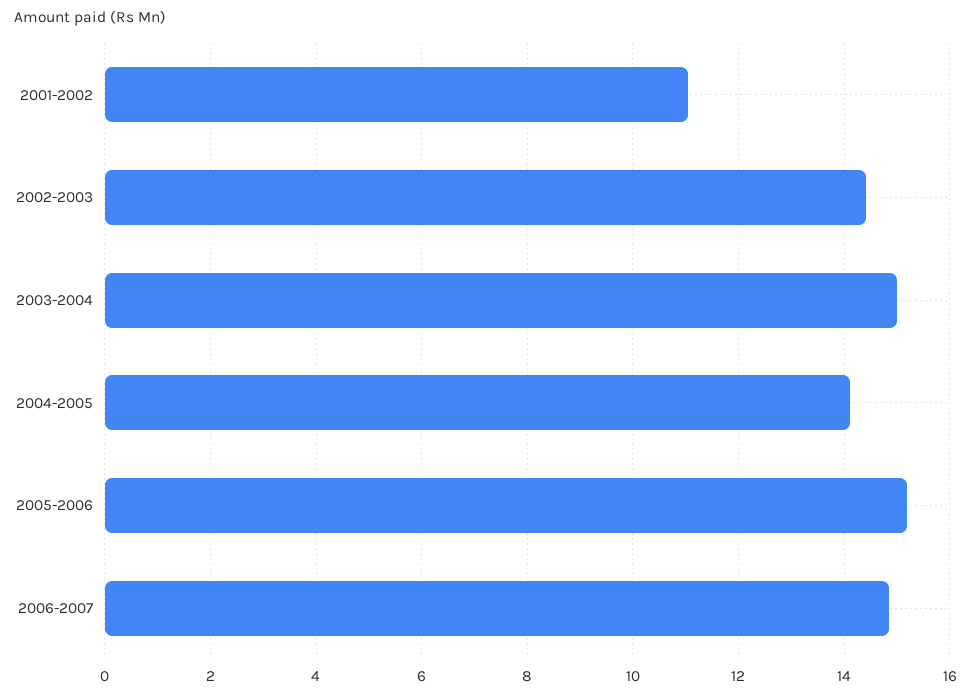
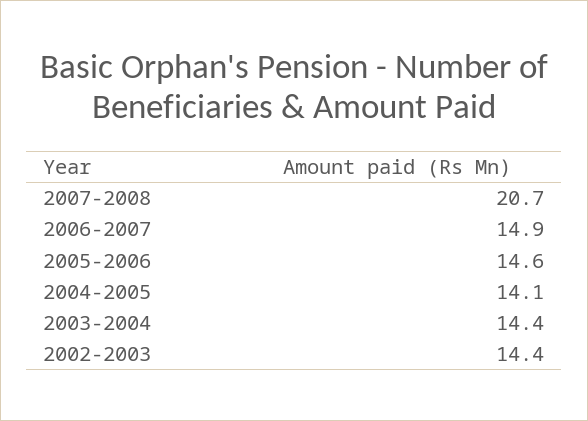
2001-2002: 11 -> none
2003-2004: 15 -> 14.4
2005-2006: 15.2 -> 14.6
2007-2008: none -> 20.7

